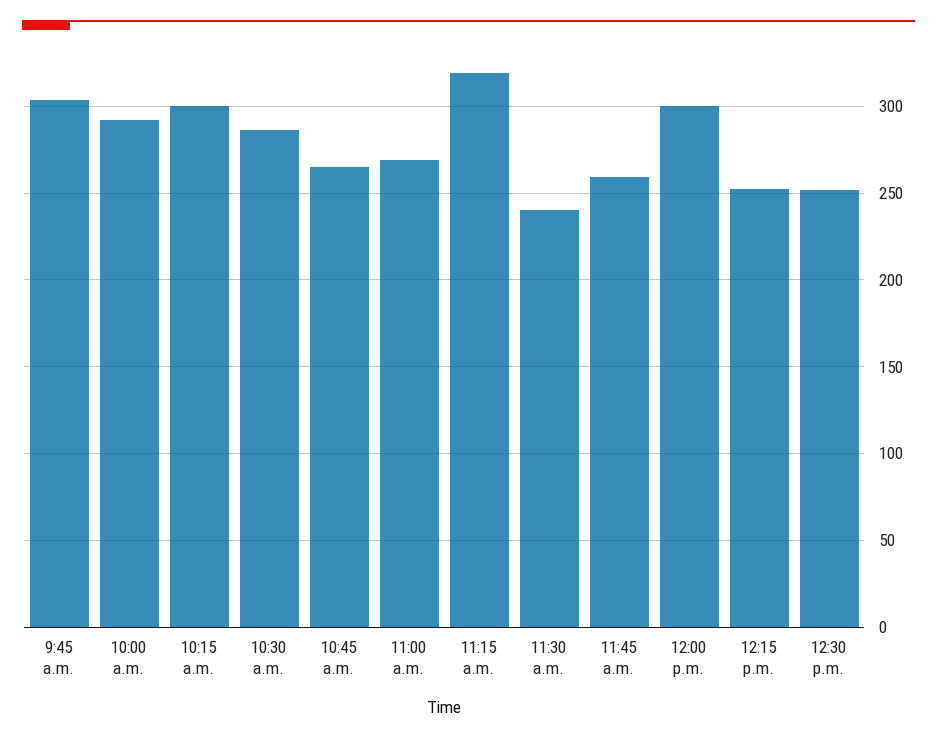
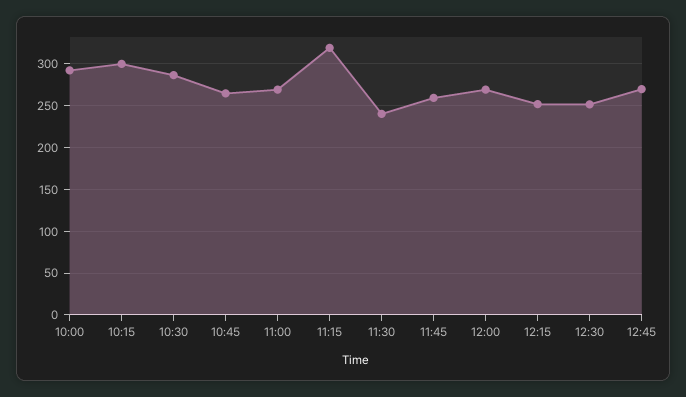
9:45 a.m.: 305 -> none
12:00 p.m.: 300 -> 270
12:45: none -> 270

